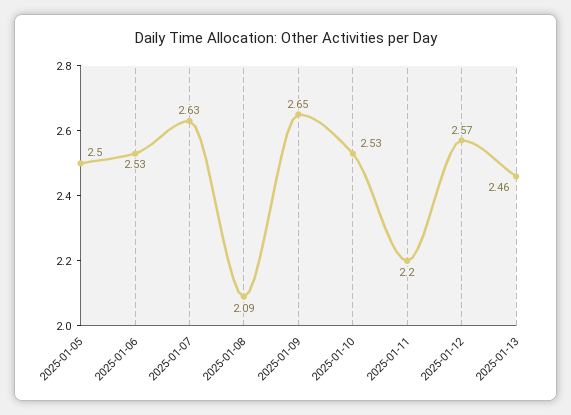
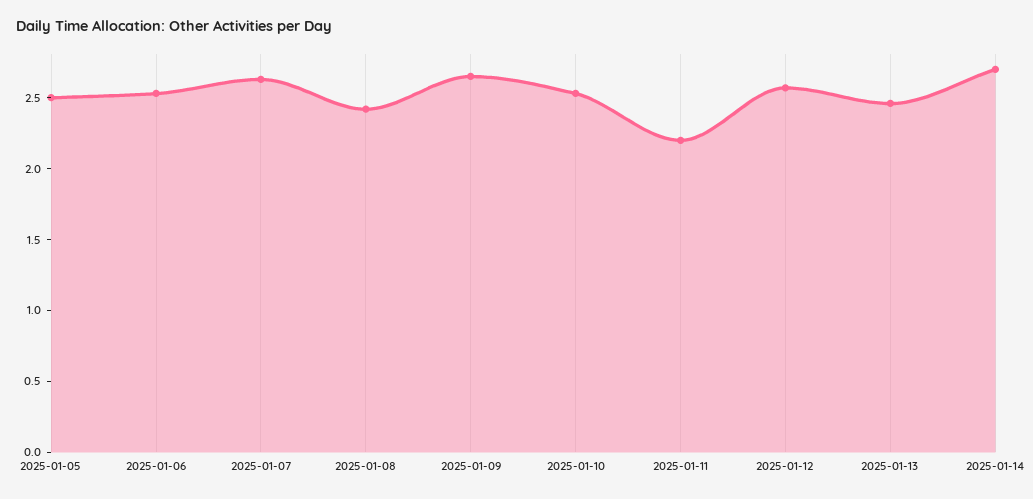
2025-01-08: 2.09 -> 2.4
2025-01-14: none -> 2.7

